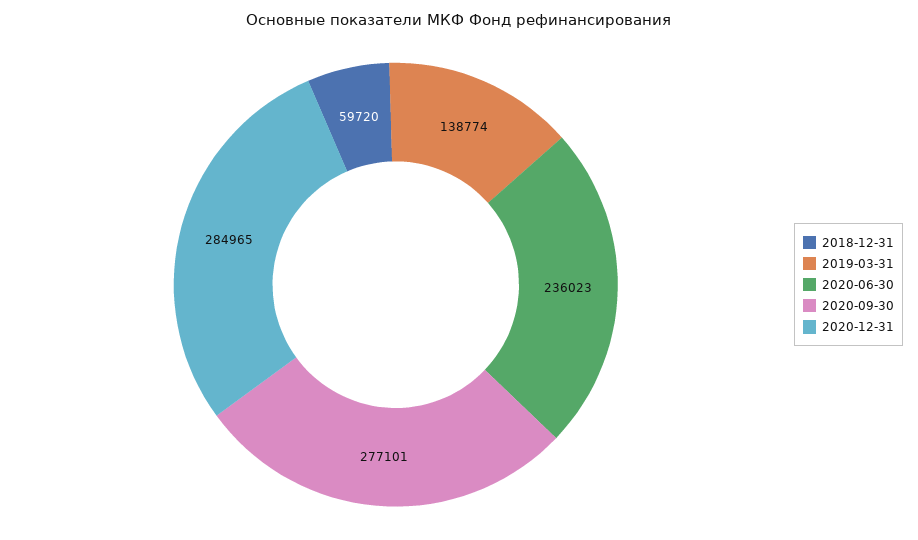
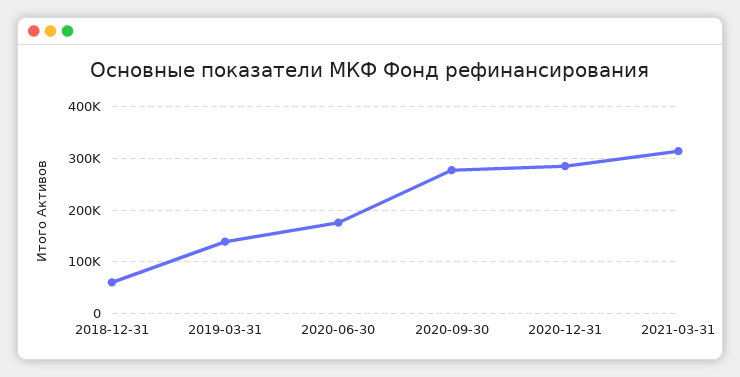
2020-06-30: 236023 -> 180000
2021-03-31: none -> 320000

